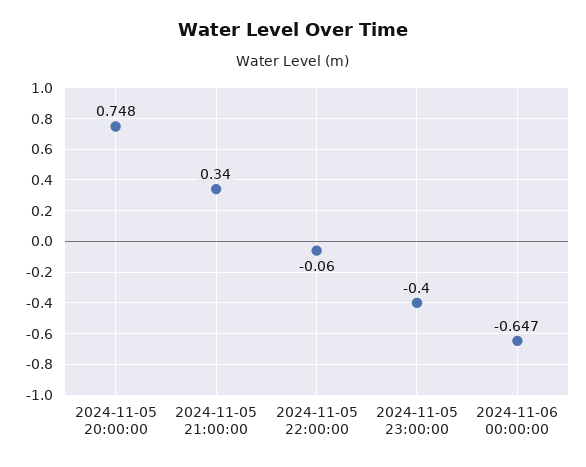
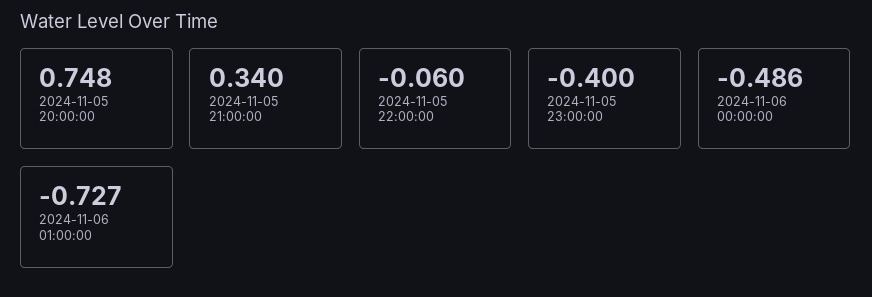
2024-11-06 00:00:00: -0.647 -> -0.486
2024-11-06 01:00:00: none -> -0.727

